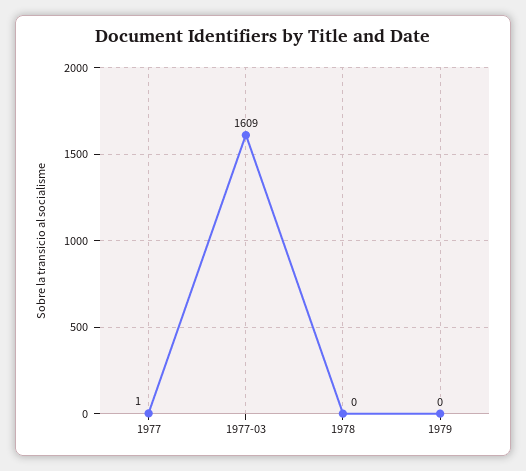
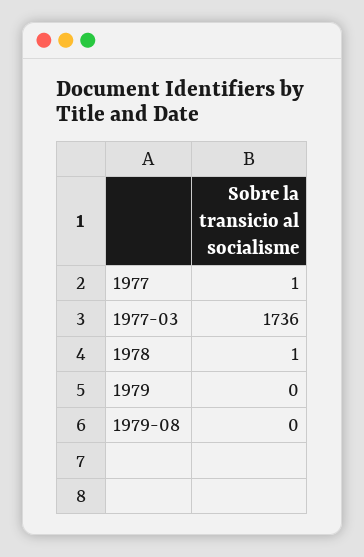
1977-03: 1609 -> 1736
1978: 0 -> 1
1979-08: none -> 0

